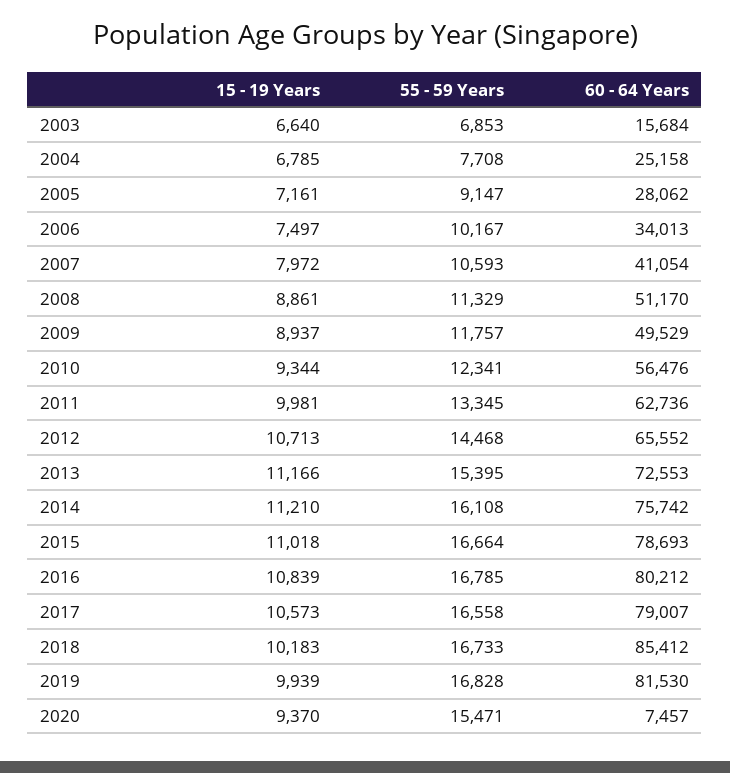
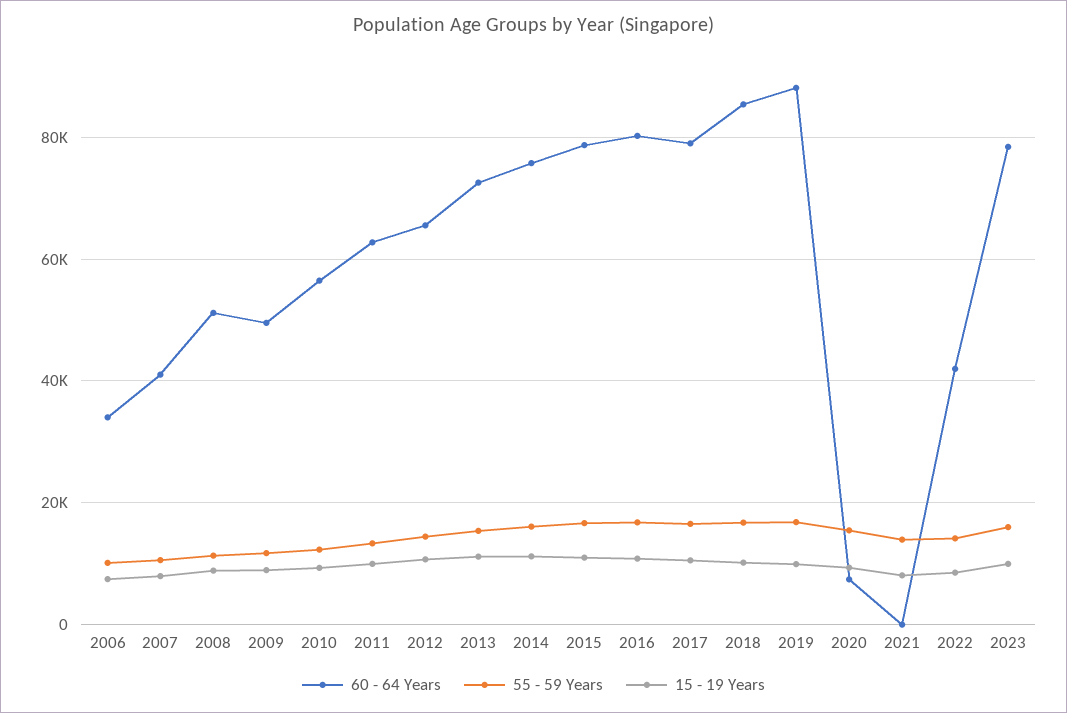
15 - 19 Years, 2003: 6640 -> none
55 - 59 Years, 2003: 6853 -> none
60 - 64 Years, 2003: 15684 -> none
15 - 19 Years, 2004: 6785 -> none
55 - 59 Years, 2004: 7708 -> none
60 - 64 Years, 2004: 25158 -> none
15 - 19 Years, 2005: 7161 -> none
55 - 59 Years, 2005: 9147 -> none
60 - 64 Years, 2005: 28062 -> none
60 - 64 Years, 2019: 81530 -> 88000
60 - 64 Years, 2021: none -> 0
55 - 59 Years, 2021: none -> 14000
15 - 19 Years, 2021: none -> 8000
60 - 64 Years, 2022: none -> 42000
55 - 59 Years, 2022: none -> 14000
15 - 19 Years, 2022: none -> 8000
60 - 64 Years, 2023: none -> 78000
55 - 59 Years, 2023: none -> 16000
15 - 19 Years, 2023: none -> 10000

